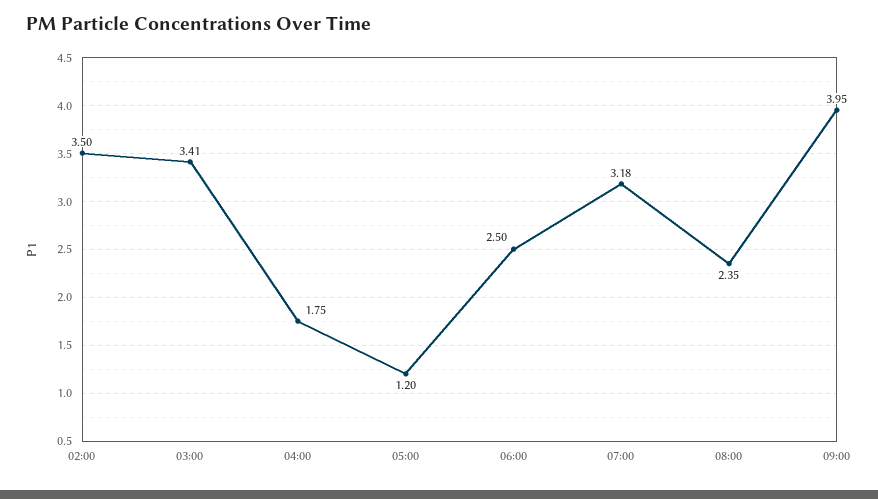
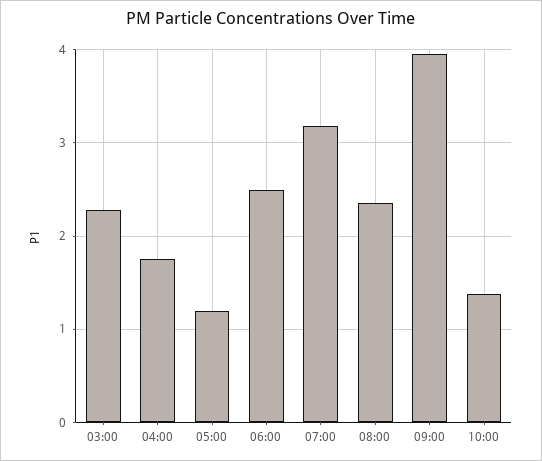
02:00: 3.5 -> none
03:00: 3.41 -> 2.3
10:00: none -> 1.4

